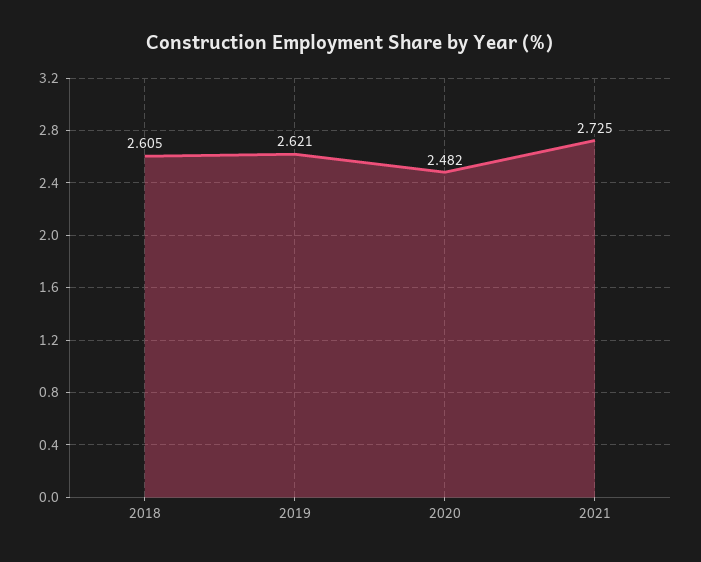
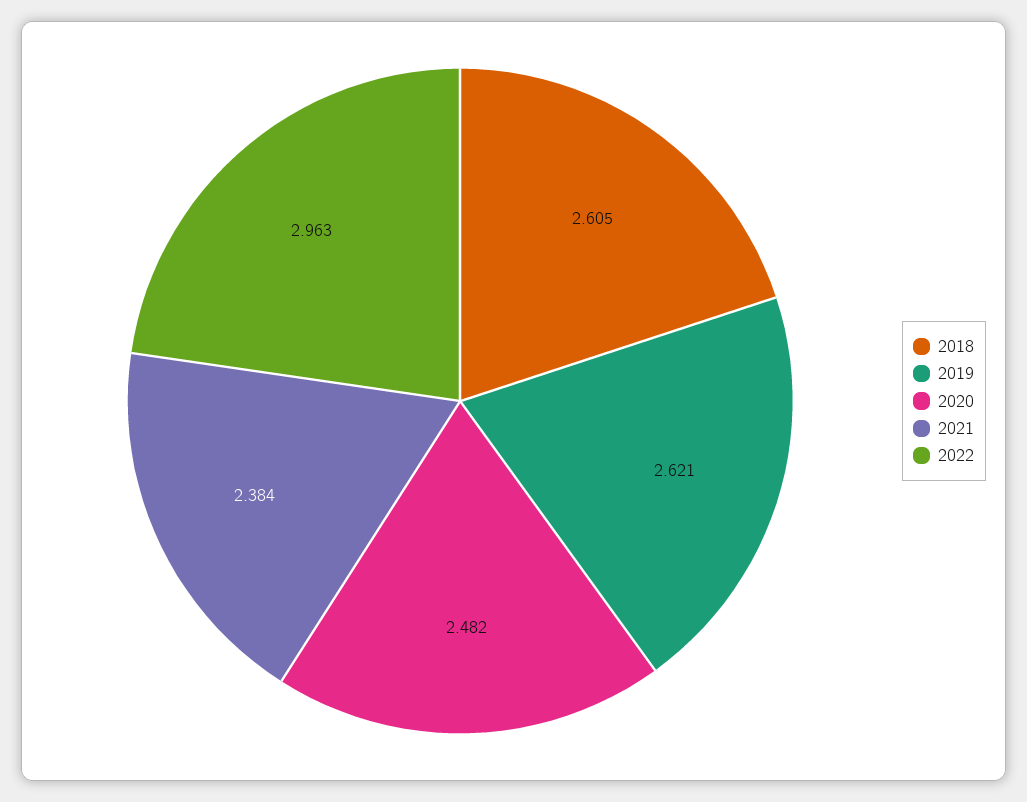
2021: 2.725 -> 2.384
2022: none -> 2.963

